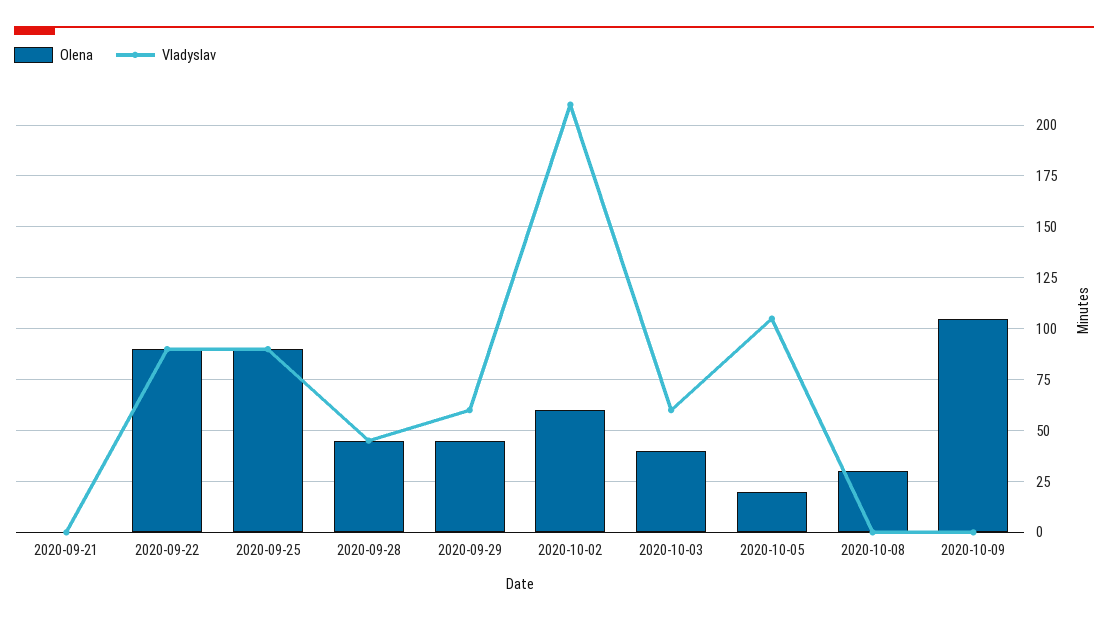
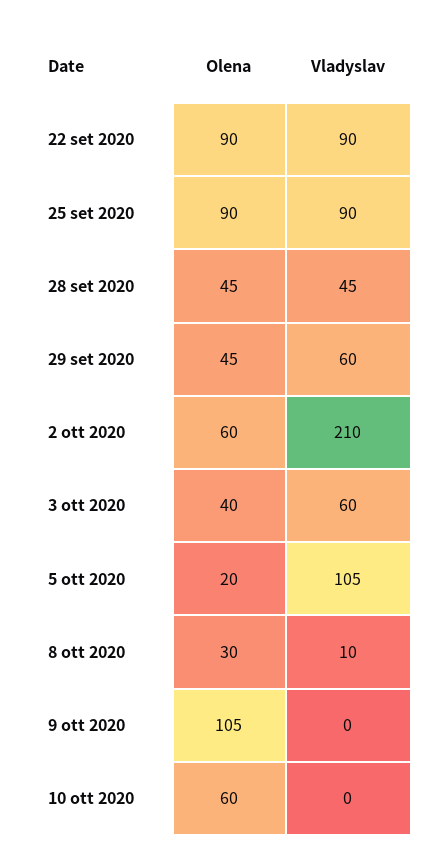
Olena, 2020-09-21: 0 -> none
Vladyslav, 2020-09-21: 0 -> none
Vladyslav, 2020-10-08: 0 -> 10
Olena, 10 ott 2020: none -> 60
Vladyslav, 10 ott 2020: none -> 0

